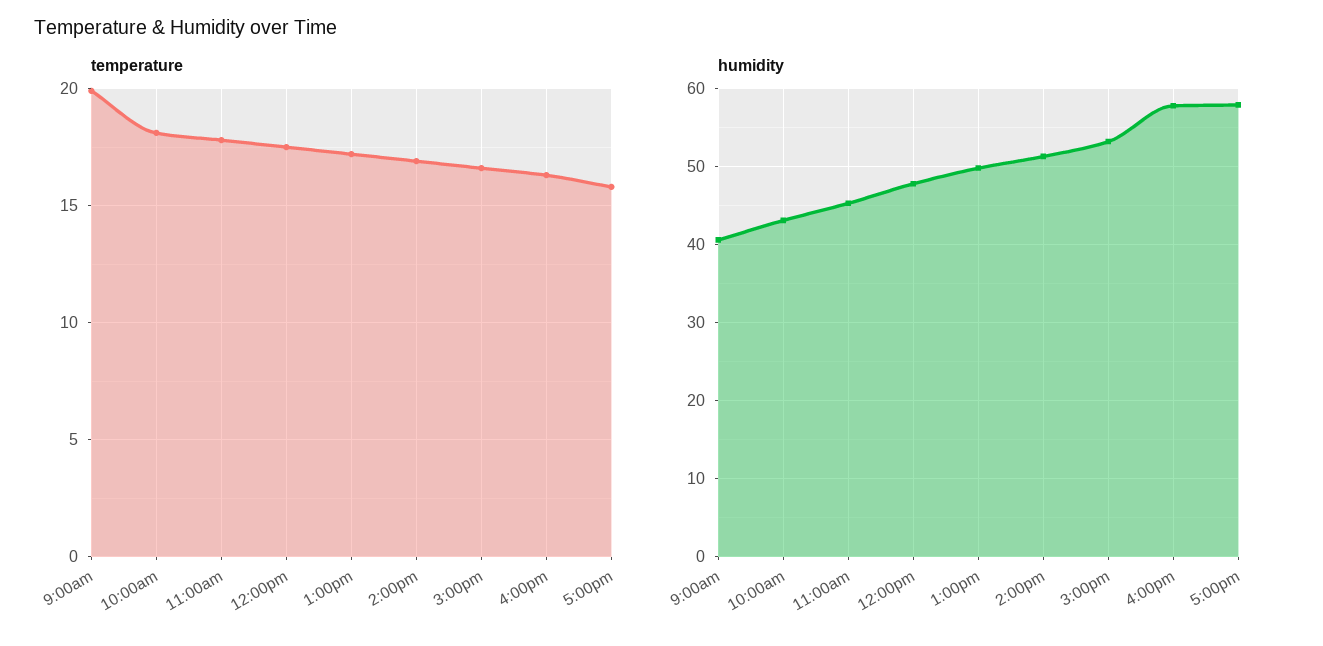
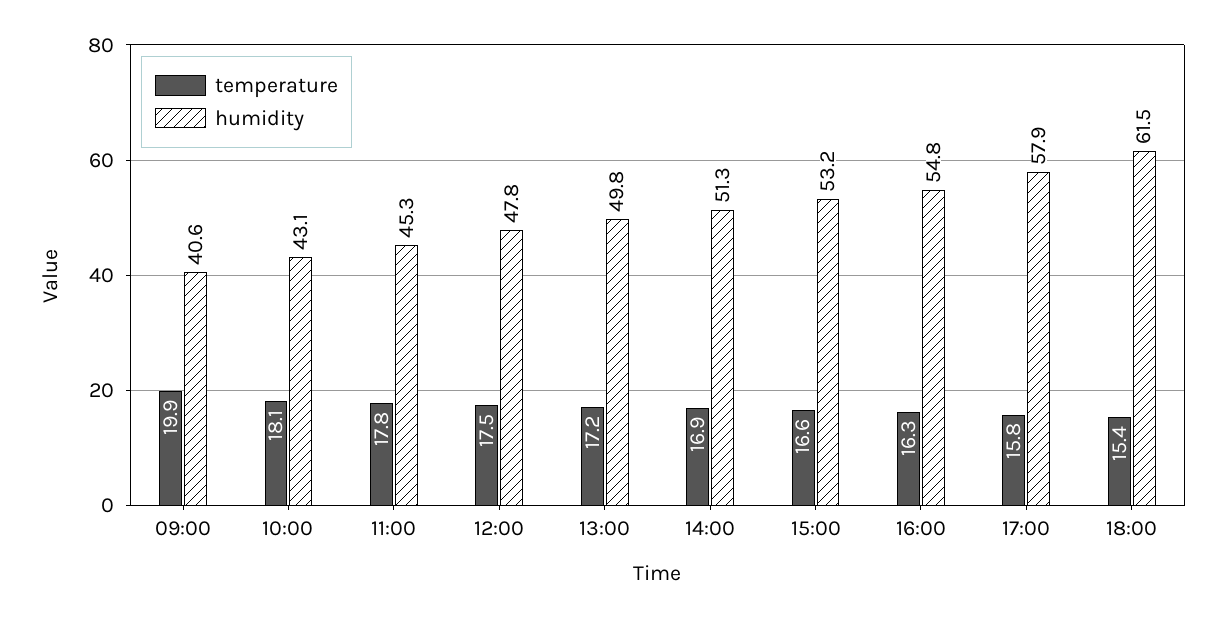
humidity, 4:00pm: 58 -> 54.8
temperature, 18:00: none -> 15.4
humidity, 18:00: none -> 61.5

